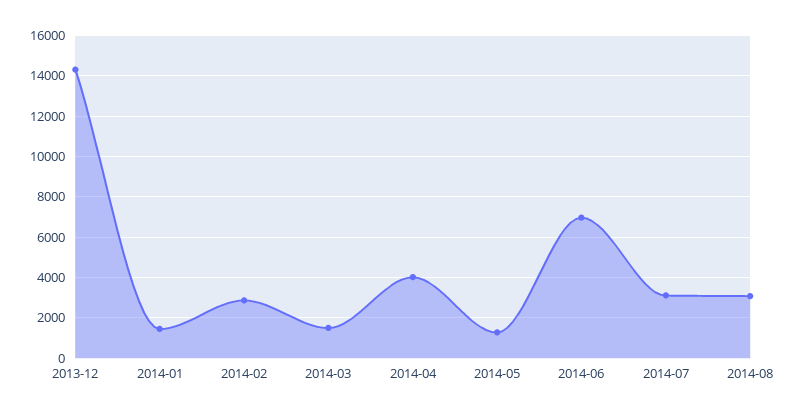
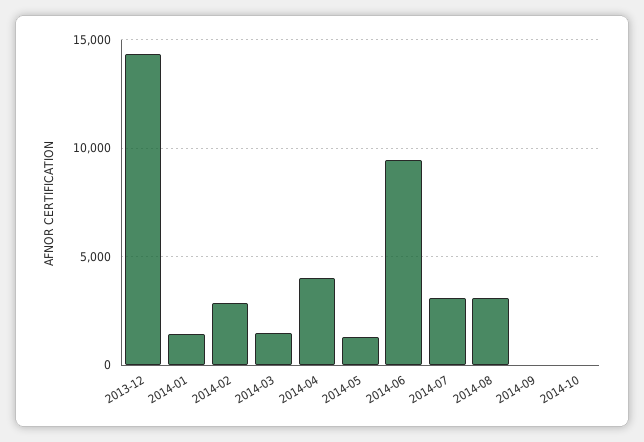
2014-06: 7000 -> 9500
2014-09: none -> 0
2014-10: none -> 0

